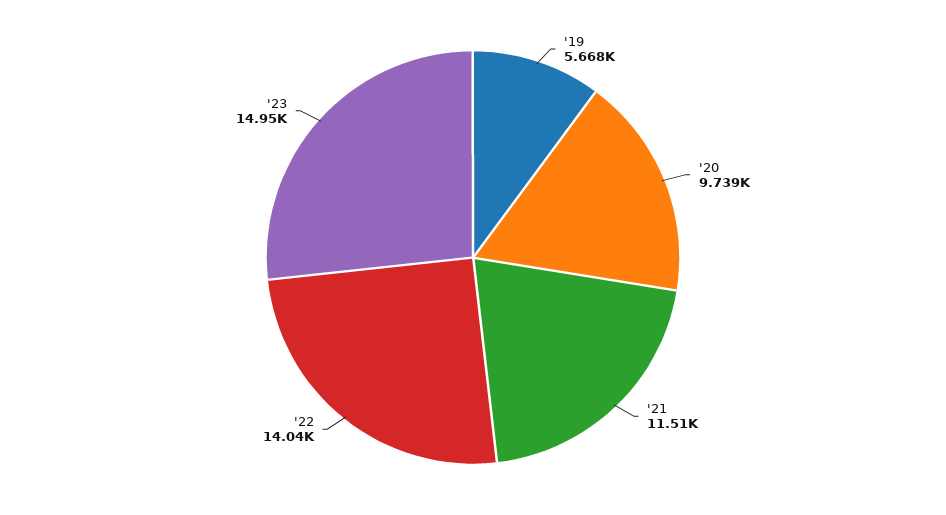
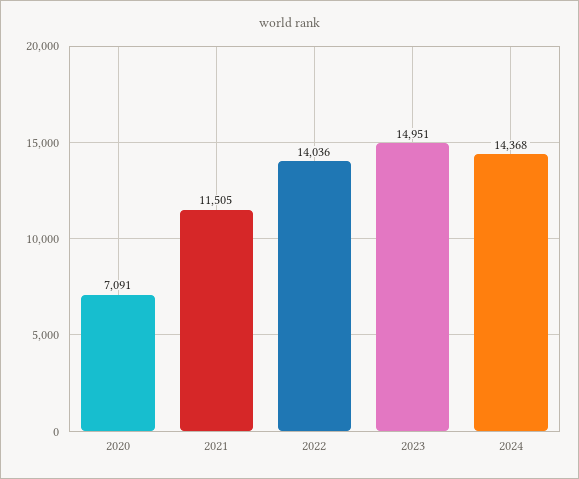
'19: 5668 -> none
'20: 9739 -> 7091
2024: none -> 14368

